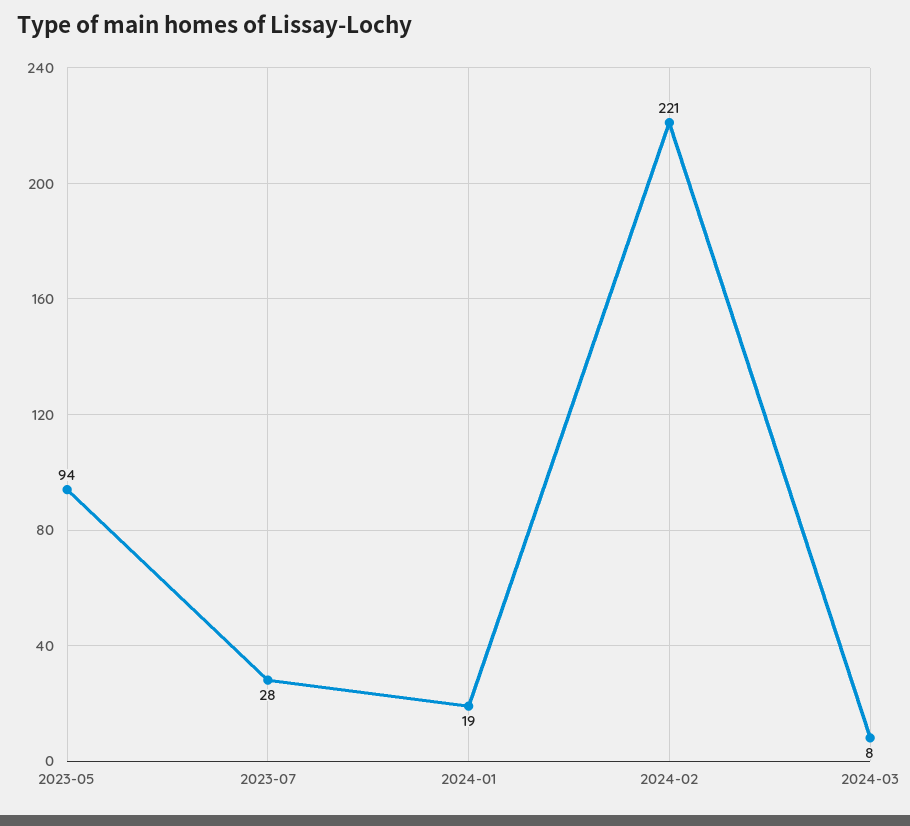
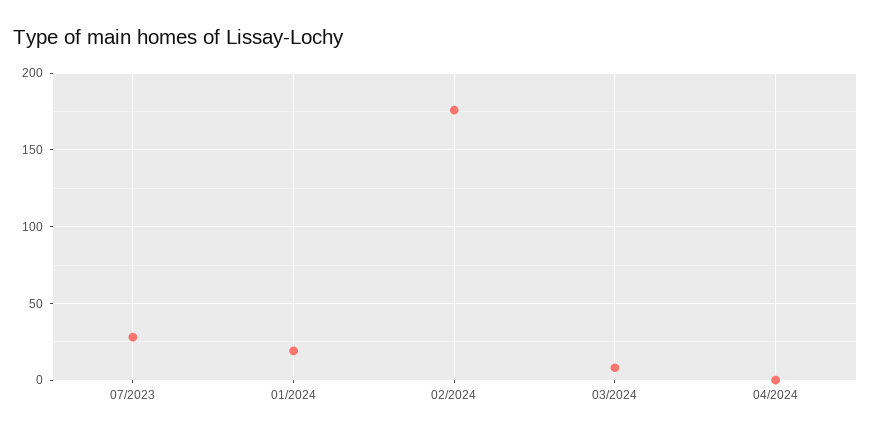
2023-05: 94 -> none
2024-02: 221 -> 175
04/2024: none -> 0

